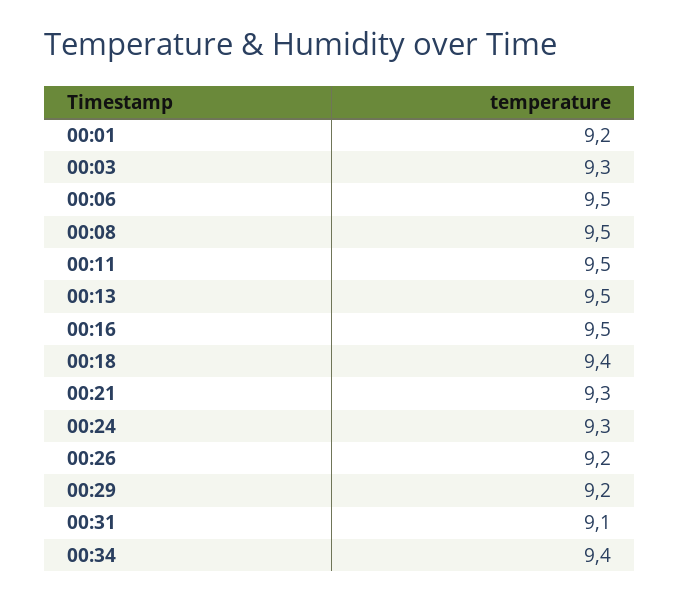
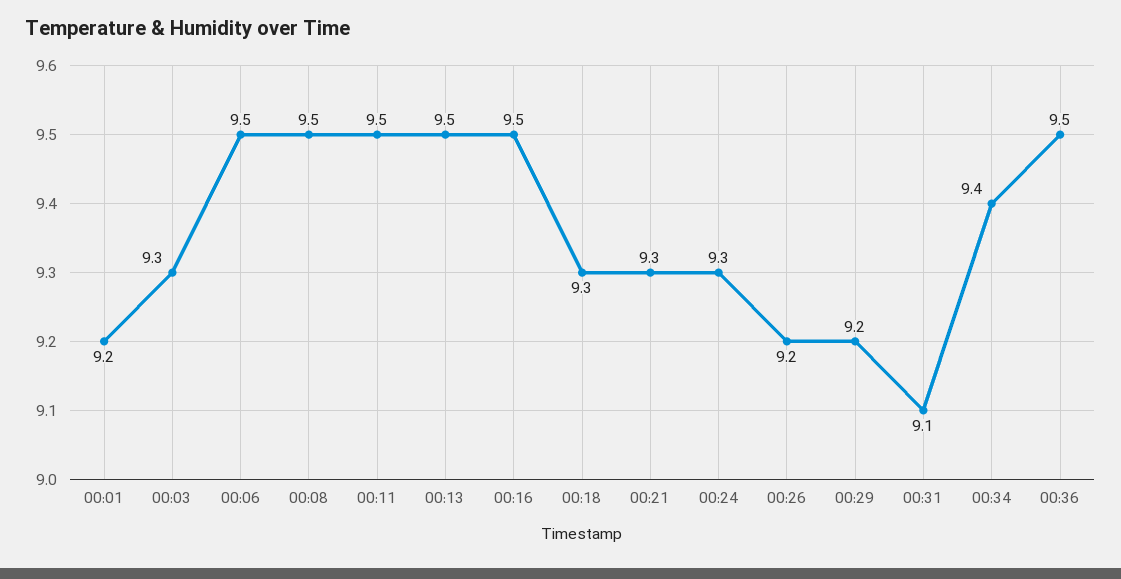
00:18: 9.4 -> 9.3
00:36: none -> 9.5

